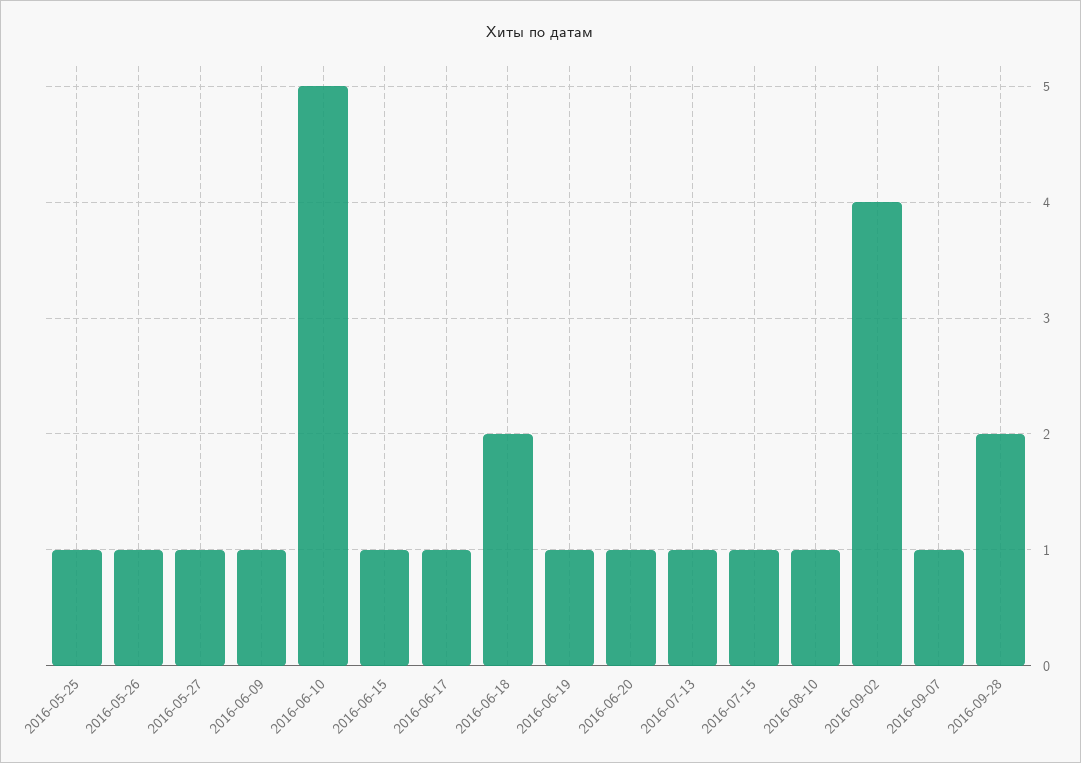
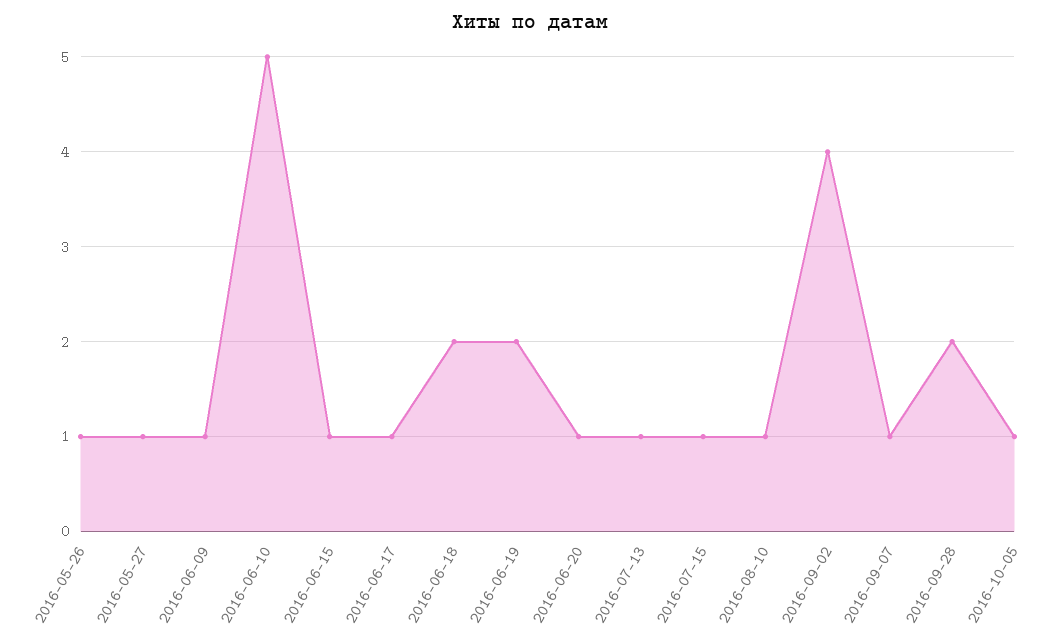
2016-05-25: 1 -> none
2016-06-19: 1 -> 2
2016-10-05: none -> 1

